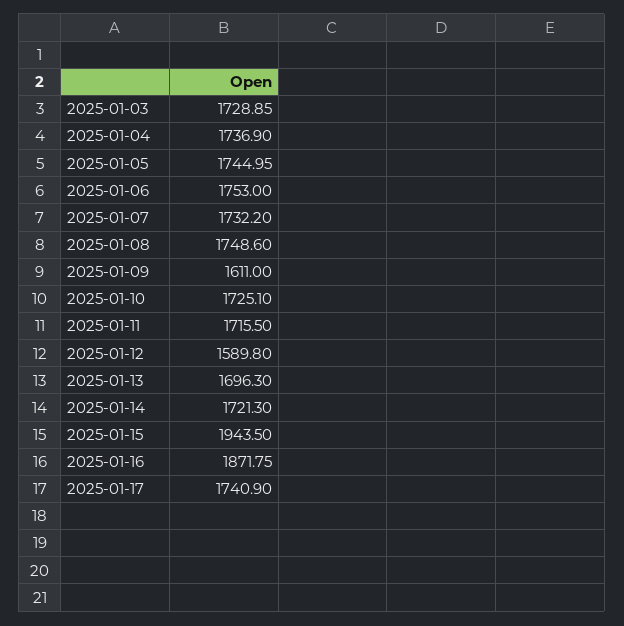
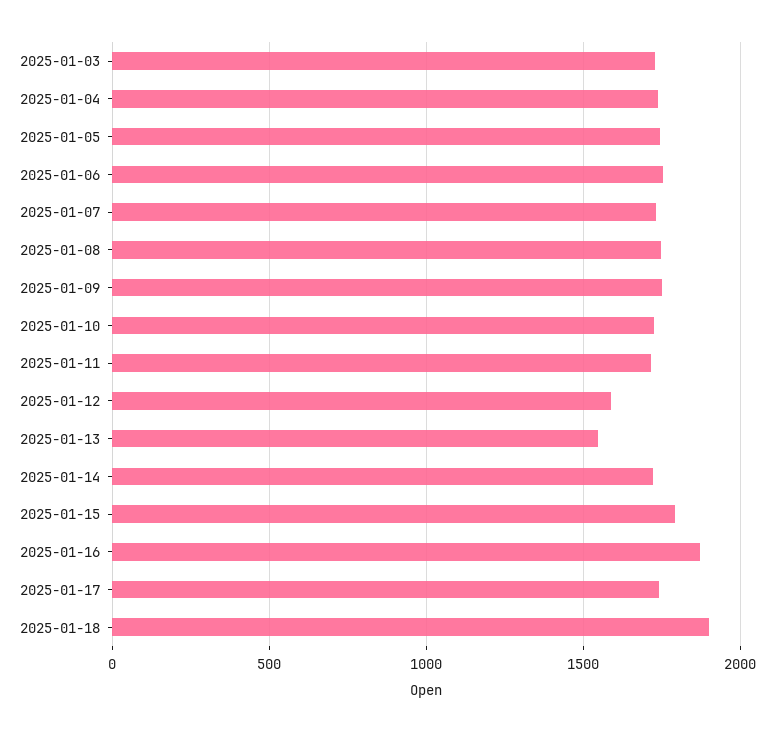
2025-01-09: 1611 -> 1750
2025-01-13: 1696.3 -> 1550
2025-01-15: 1943.5 -> 1800
2025-01-18: none -> 1900

